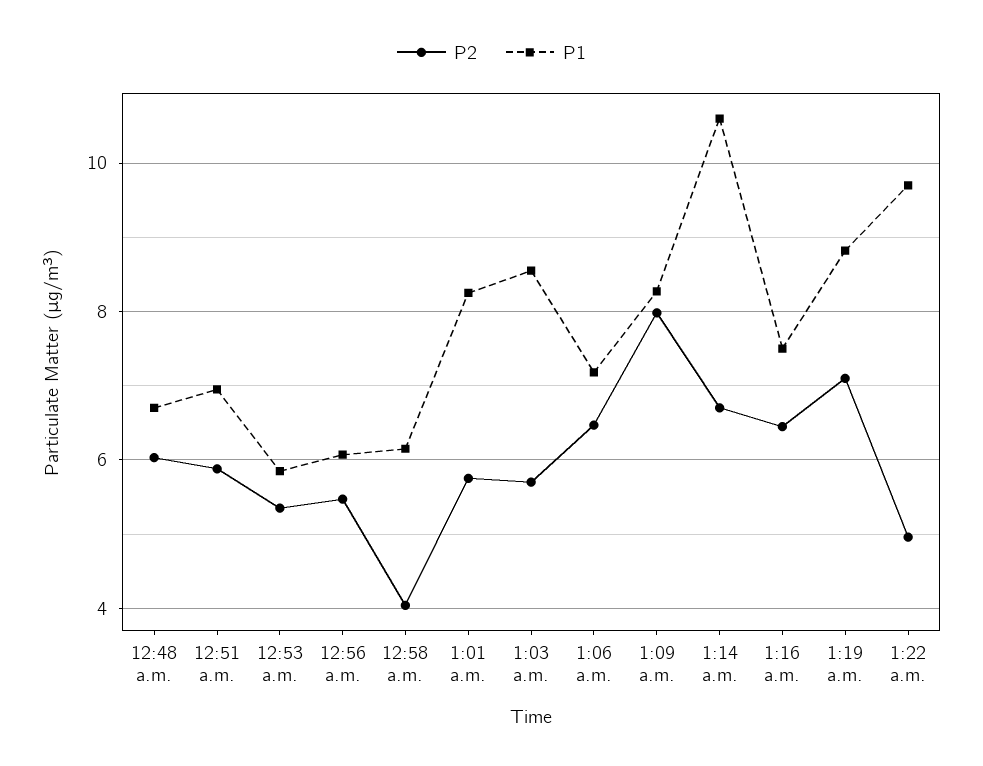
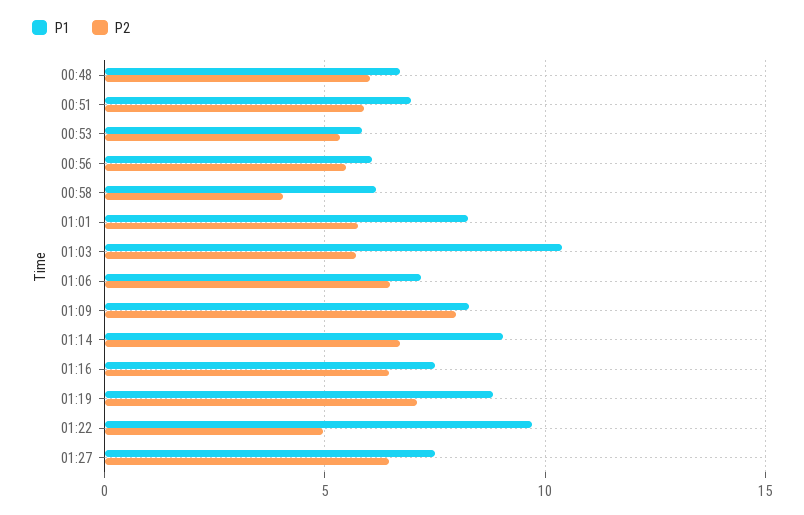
P1, 1:03 a.m.: 8.6 -> 10.5
P1, 1:14 a.m.: 10.6 -> 9
P1, 01:27: none -> 7.5
P2, 01:27: none -> 6.5

